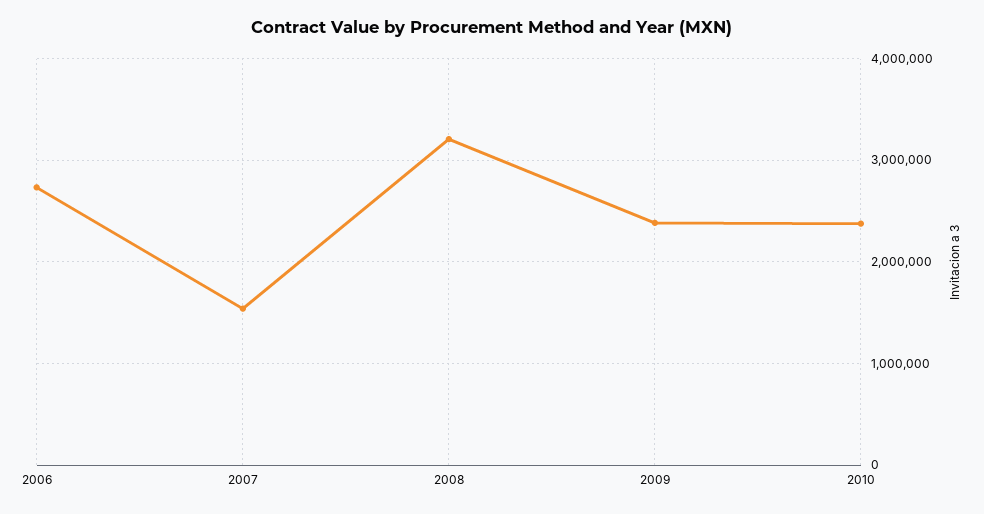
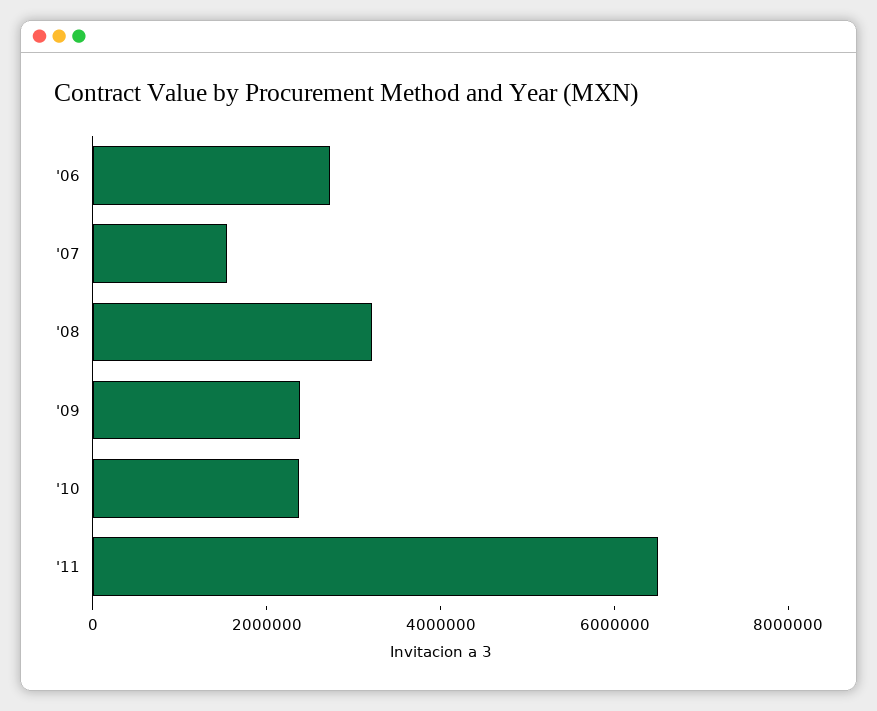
'11: none -> 6500000

